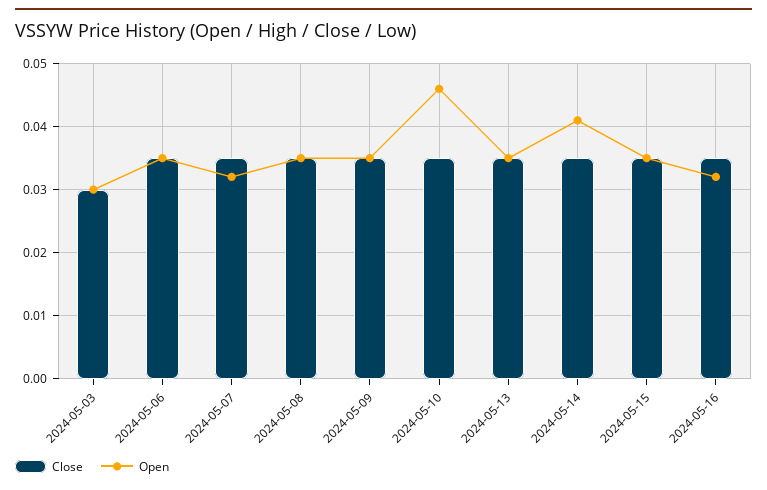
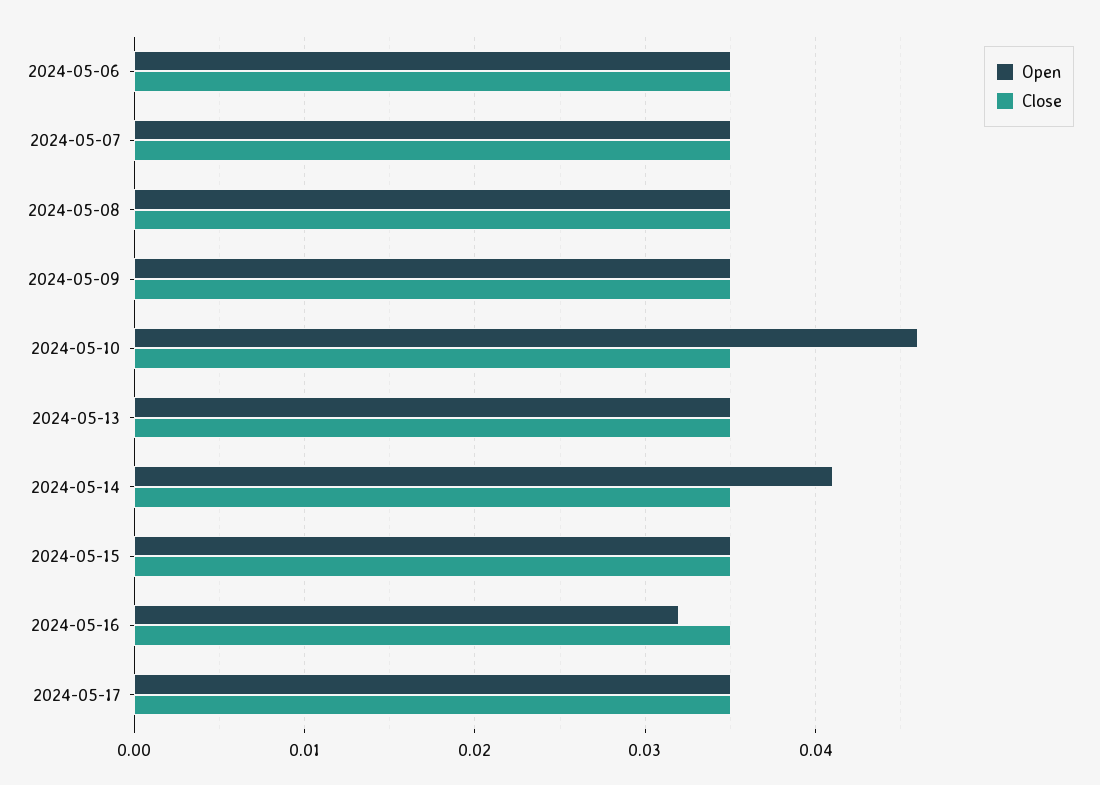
Close, 2024-05-03: 0.03 -> none
Open, 2024-05-03: 0.03 -> none
Open, 2024-05-07: 0.032 -> 0.035
Open, 2024-05-17: none -> 0.035
Close, 2024-05-17: none -> 0.035

